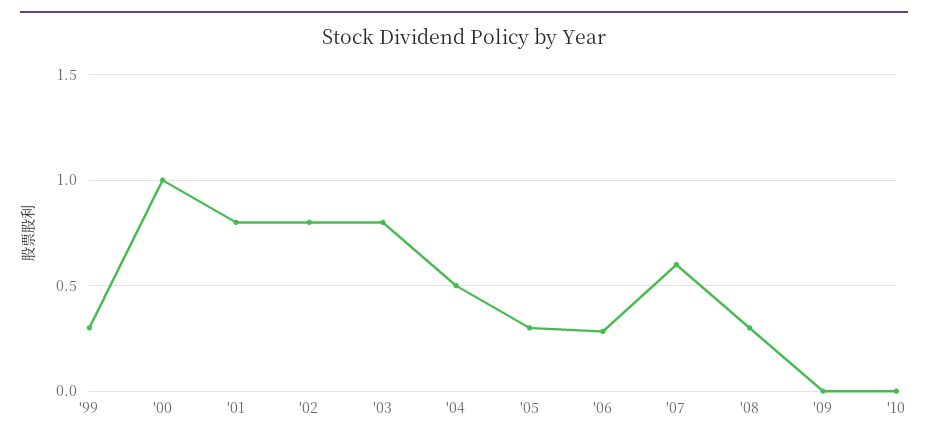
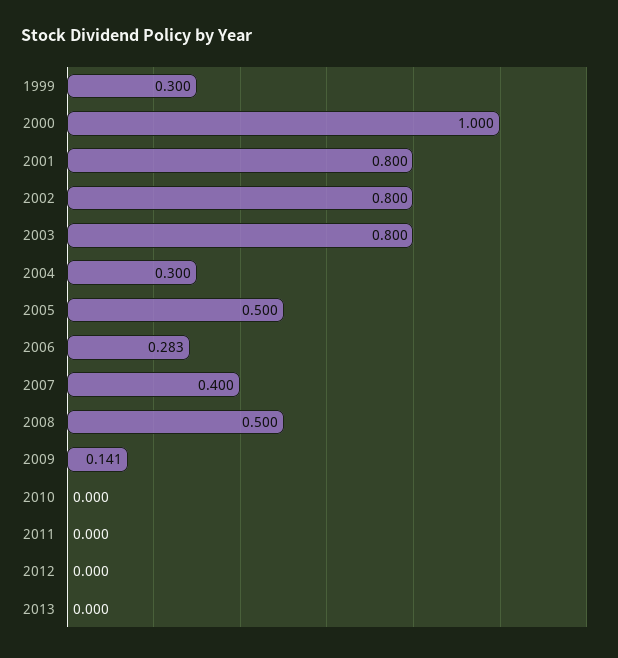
'04: 0.5 -> 0.3
'05: 0.3 -> 0.5
'07: 0.6 -> 0.4
'08: 0.3 -> 0.5
'09: 0 -> 0.141
2011: none -> 0
2012: none -> 0
2013: none -> 0

